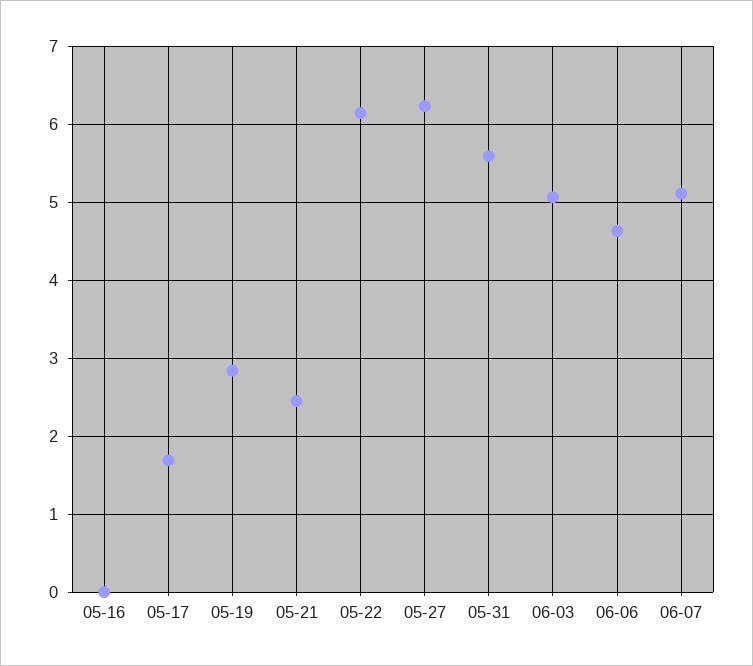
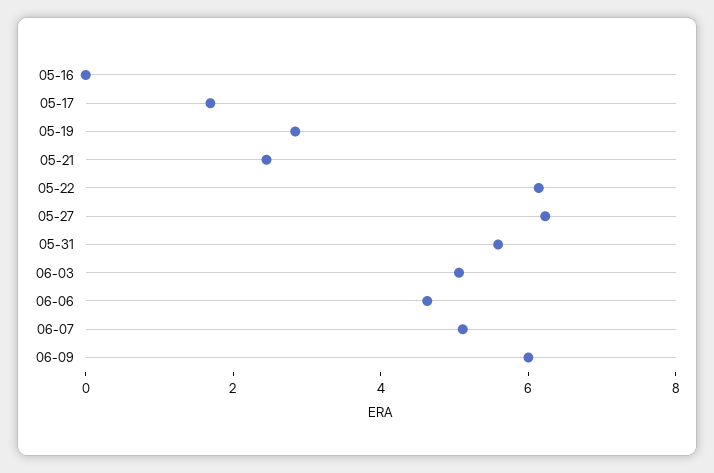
06-09: none -> 6

